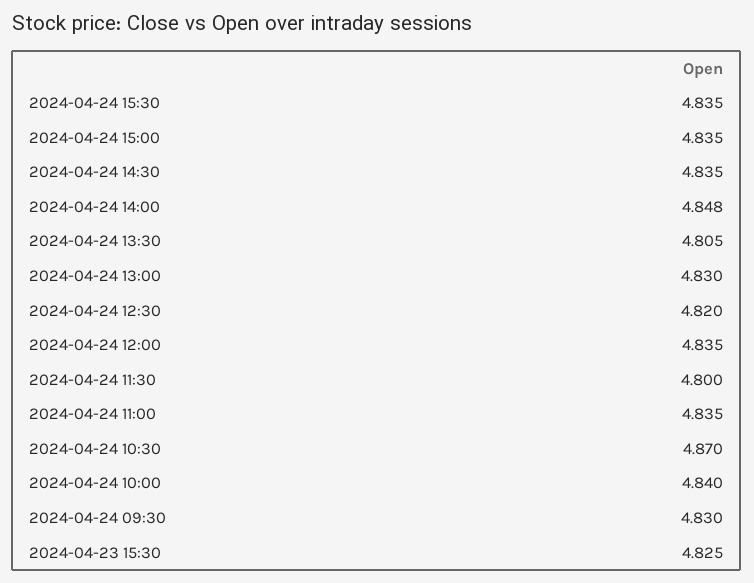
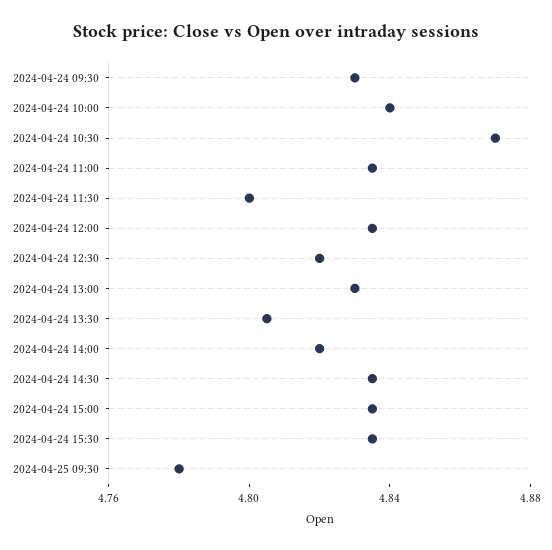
2024-04-24 14:00: 4.848 -> 4.82
2024-04-23 15:30: 4.825 -> none
2024-04-25 09:30: none -> 4.78

